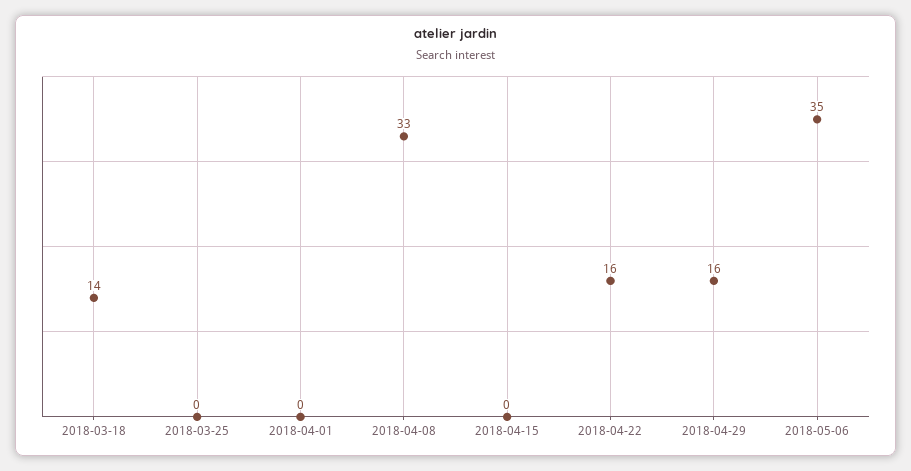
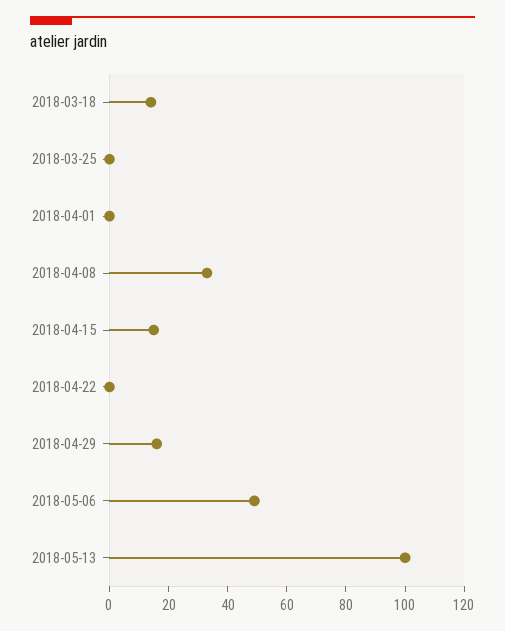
2018-04-15: 0 -> 15
2018-04-22: 16 -> 0
2018-05-06: 35 -> 50
2018-05-13: none -> 100

